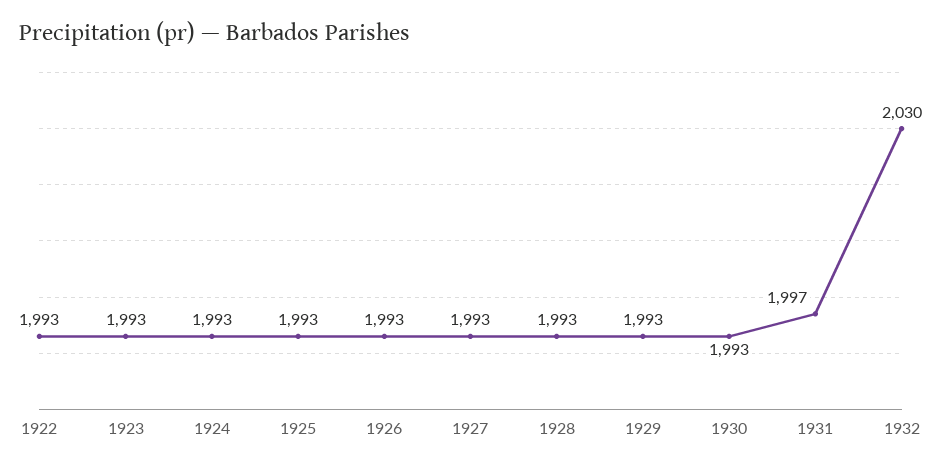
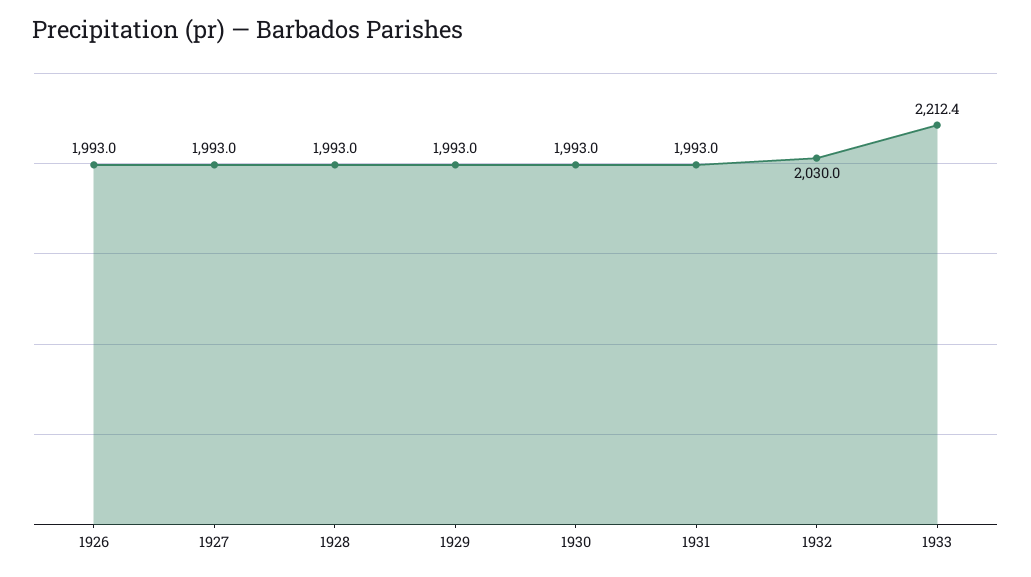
1922: 1993 -> none
1923: 1993 -> none
1924: 1993 -> none
1925: 1993 -> none
1931: 1997 -> 1993
1933: none -> 2212.4

